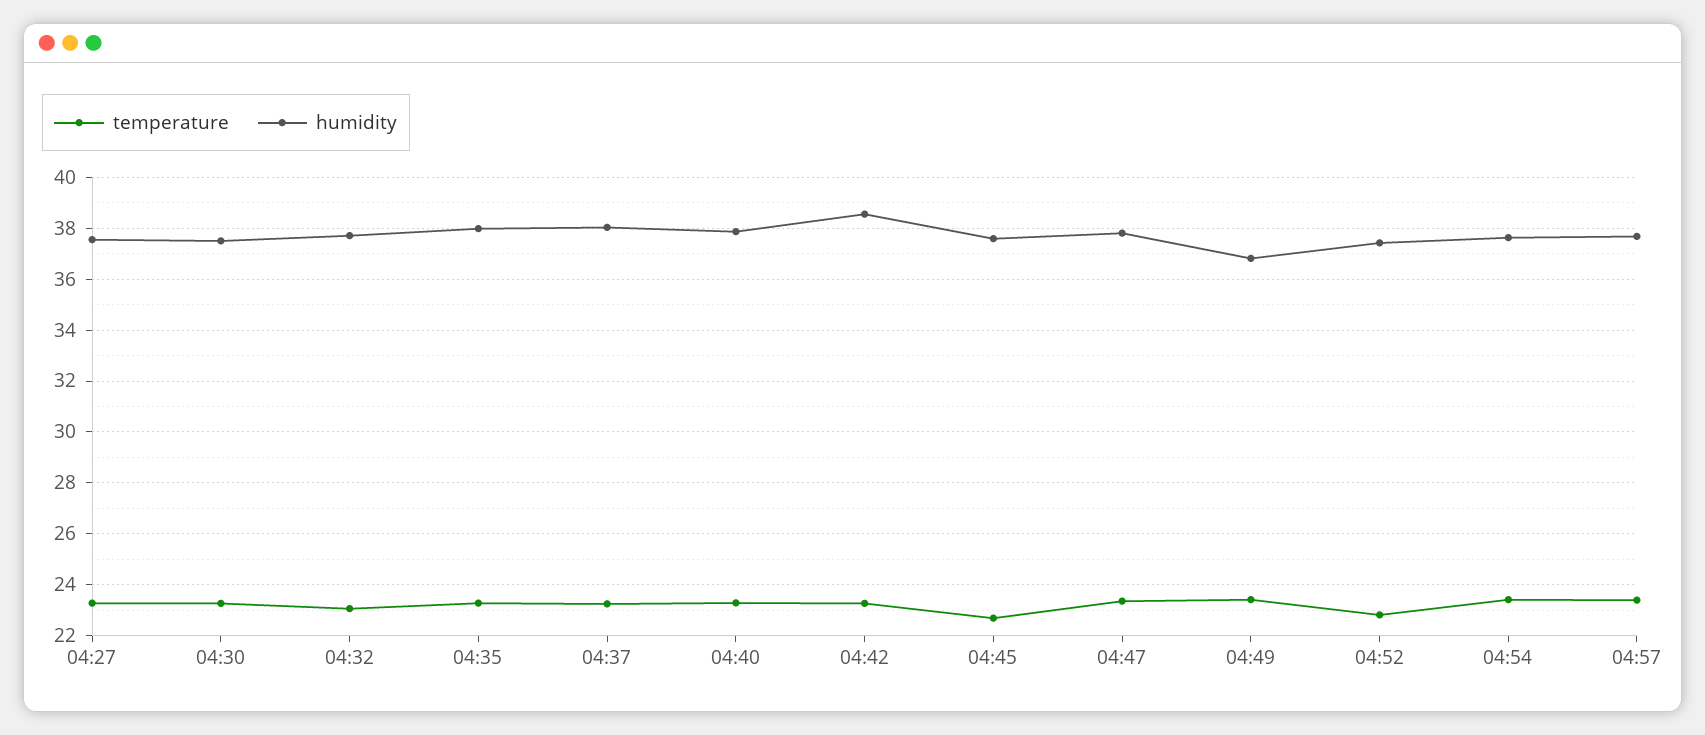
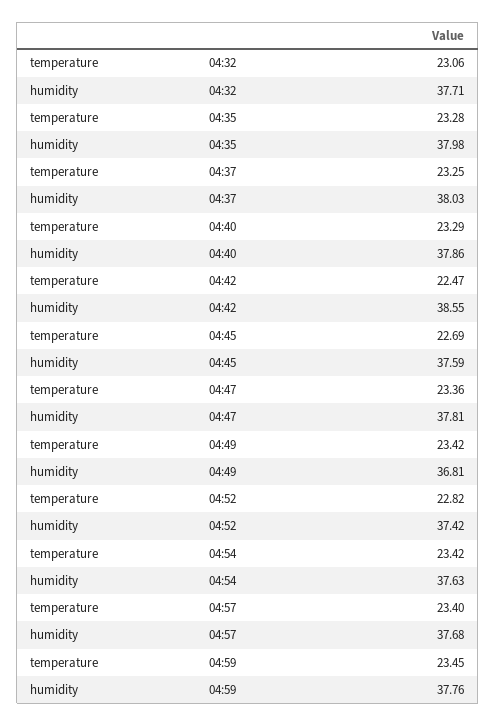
temperature, 04:27: 23.25 -> none
humidity, 04:27: 37.5 -> none
temperature, 04:30: 23.25 -> none
humidity, 04:30: 37.5 -> none
temperature, 04:42: 23.25 -> 22.47
temperature, 04:59: none -> 23.45
humidity, 04:59: none -> 37.76

